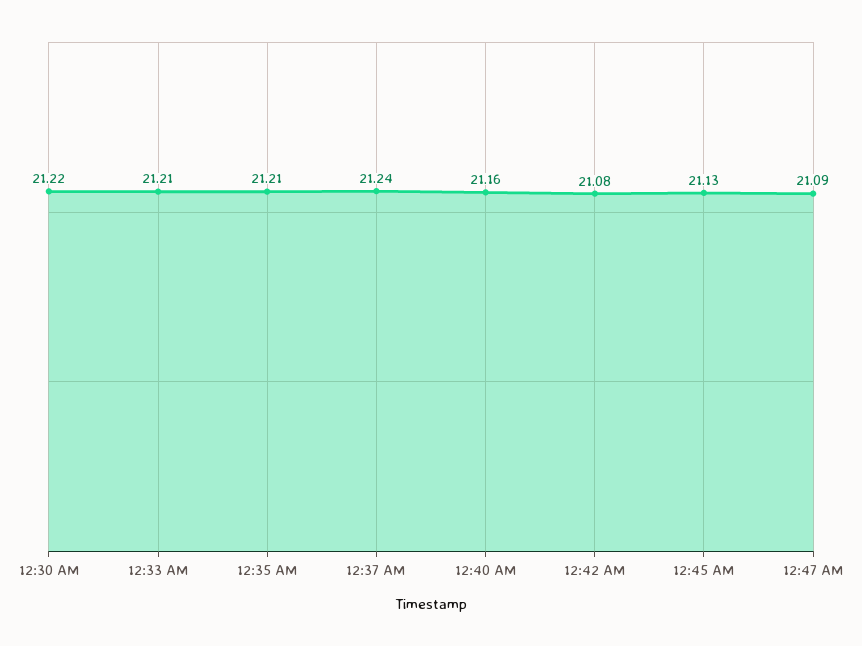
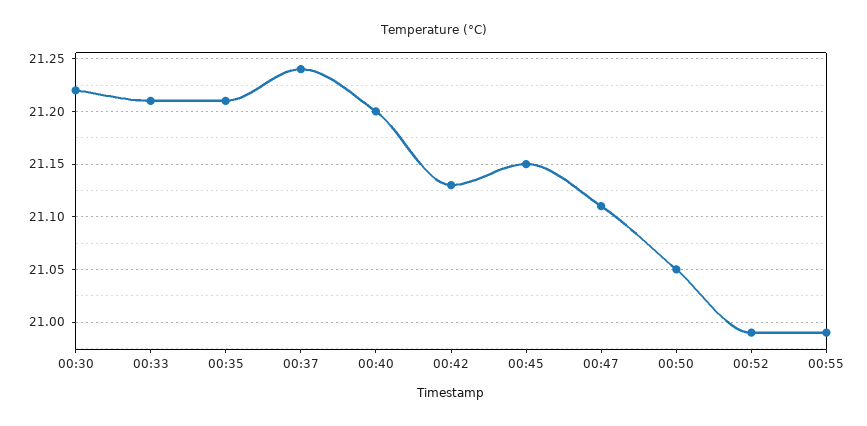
12:40 AM: 21.16 -> 21.2
12:42 AM: 21.08 -> 21.13
12:45 AM: 21.13 -> 21.15
12:47 AM: 21.09 -> 21.11
00:50: none -> 21.05
00:52: none -> 20.99
00:55: none -> 20.99

